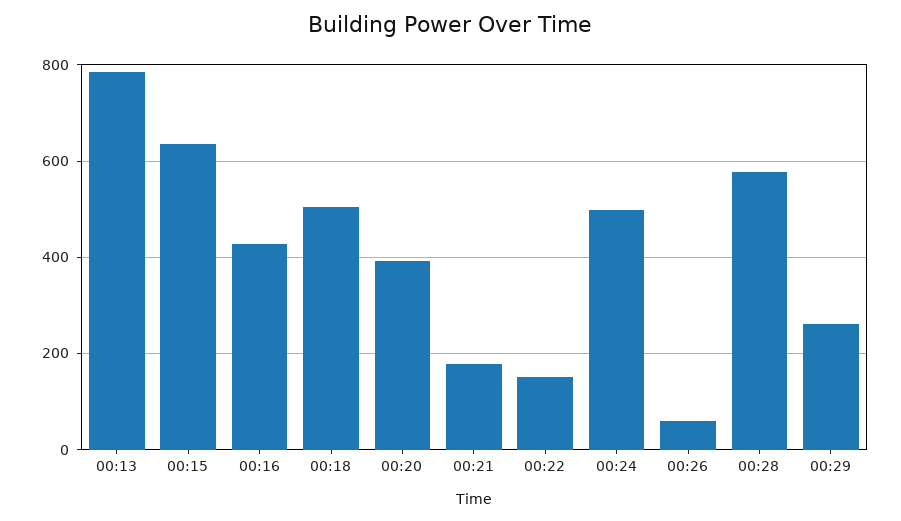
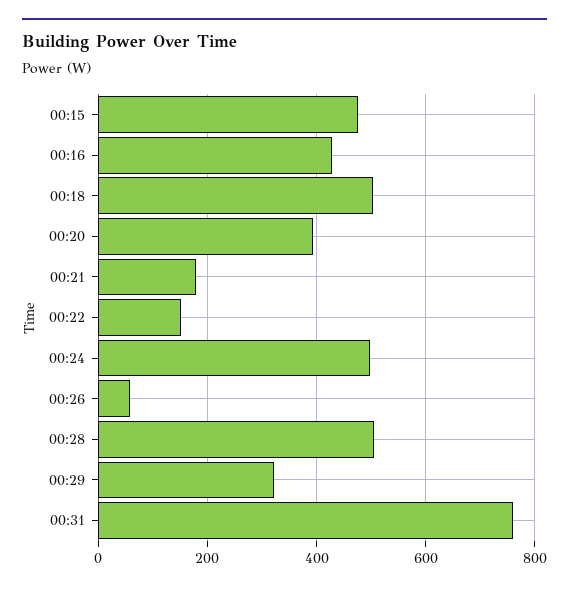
00:13: 780 -> none
00:15: 640 -> 480
00:28: 580 -> 500
00:29: 260 -> 320
00:31: none -> 760

